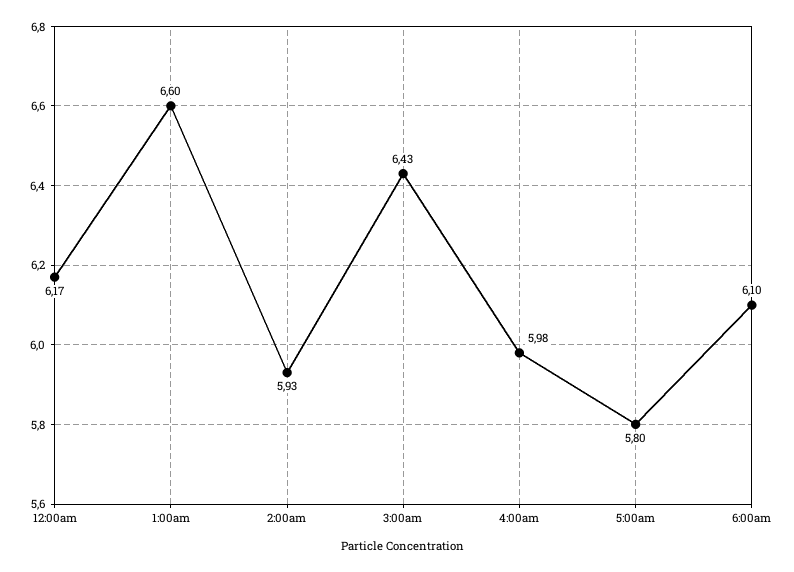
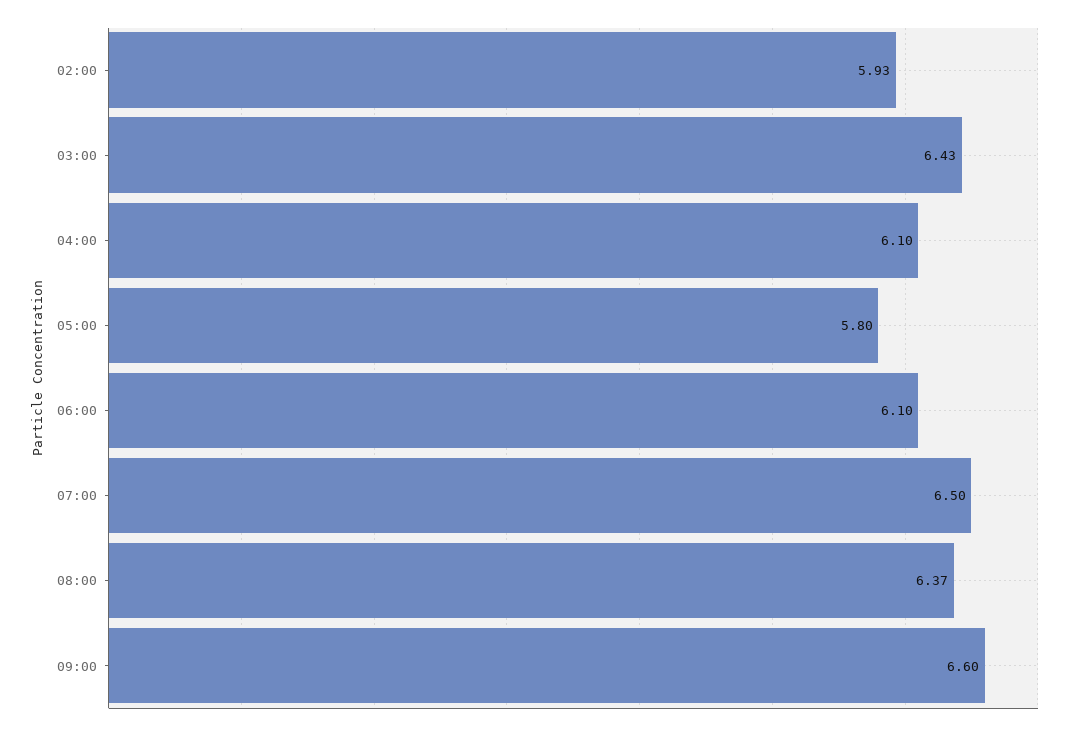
12:00am: 6.17 -> none
1:00am: 6.6 -> none
4:00am: 5.98 -> 6.1
07:00: none -> 6.5
08:00: none -> 6.37
09:00: none -> 6.6

